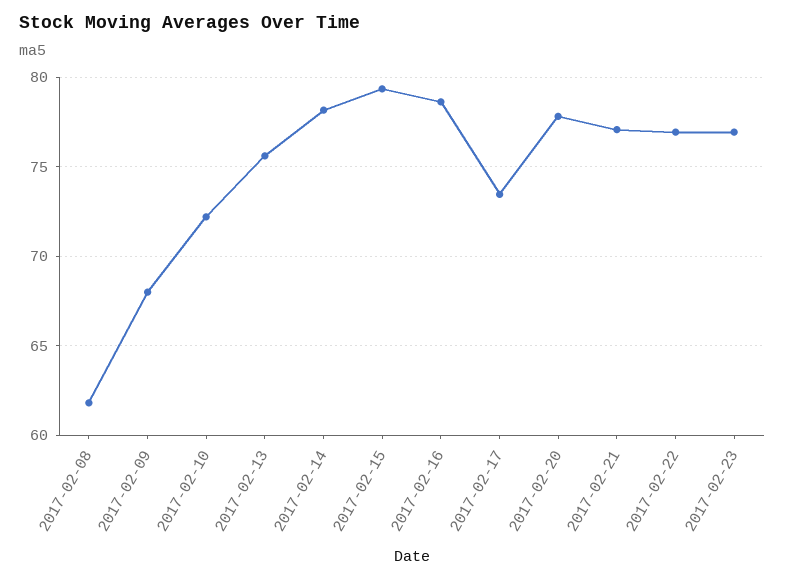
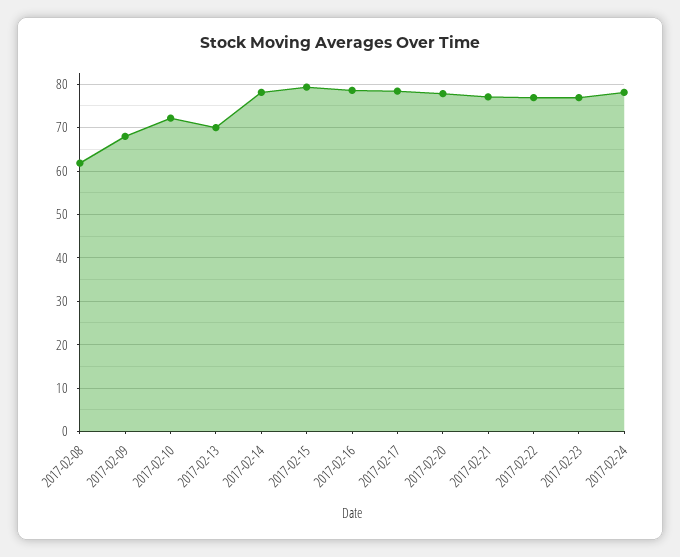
2017-02-13: 75.5 -> 70
2017-02-17: 73.5 -> 78
2017-02-24: none -> 78

